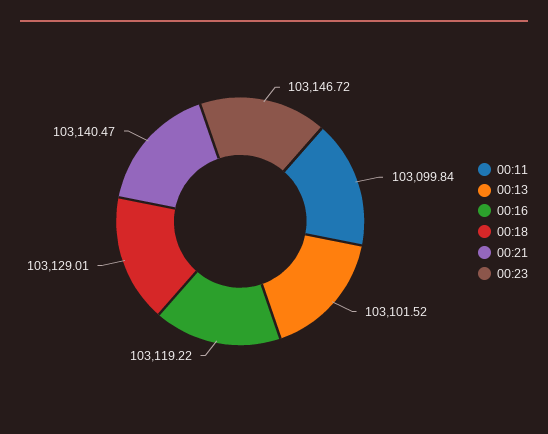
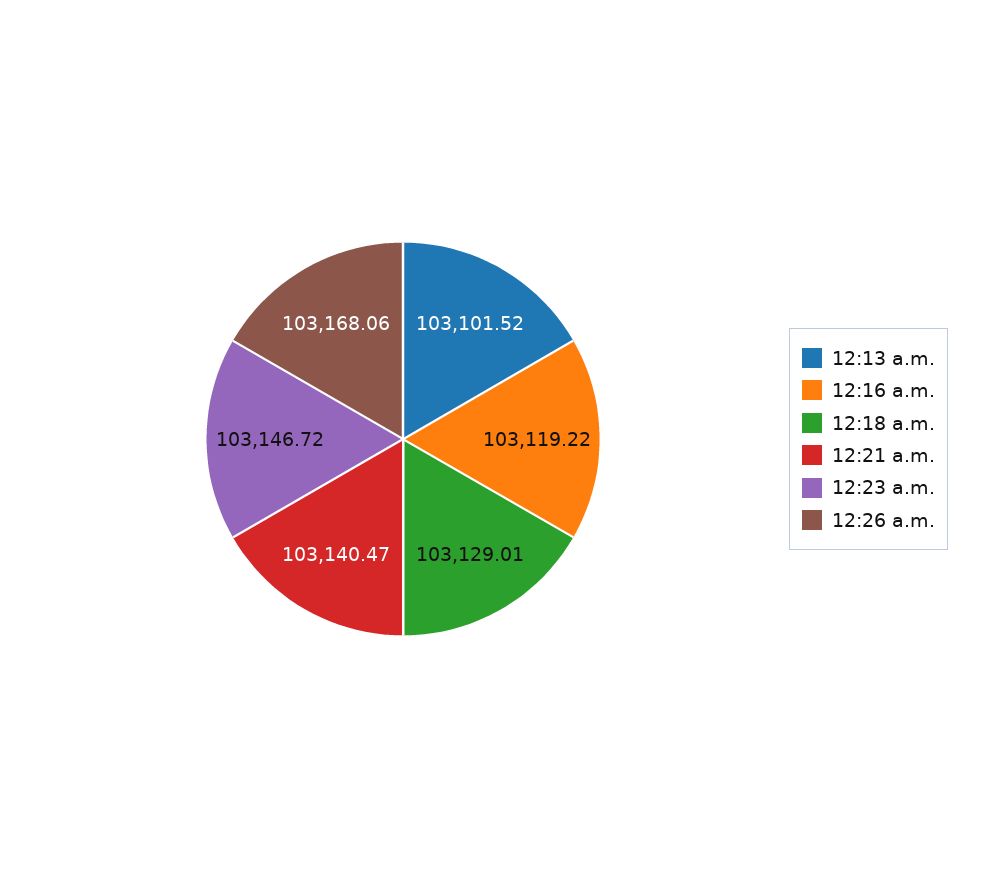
00:11: 103099.84 -> none
12:26 a.m.: none -> 103168.06

